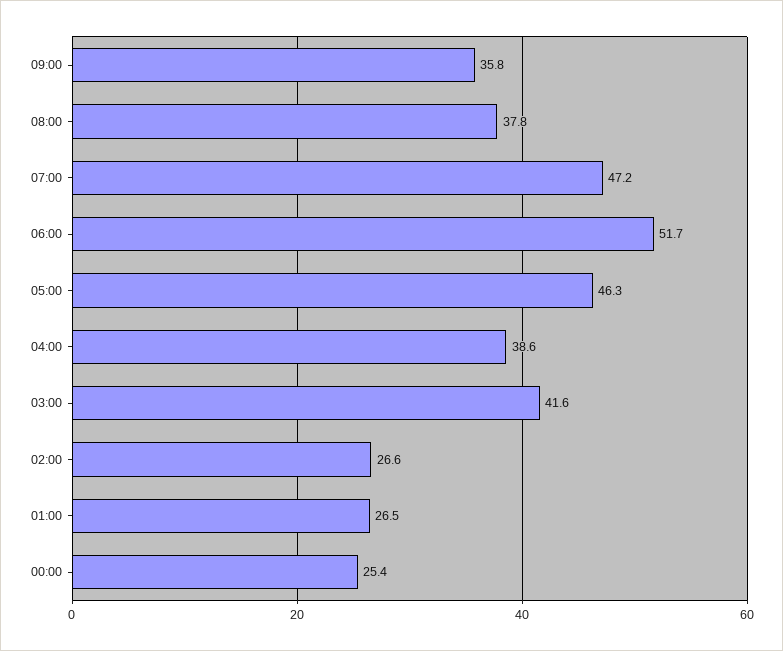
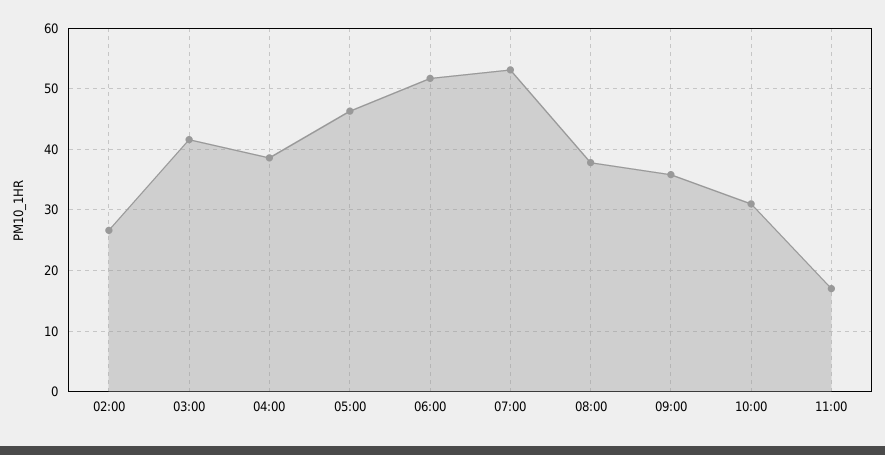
07:00: 47.2 -> 53
01:00: 26.5 -> none
00:00: 25.4 -> none
10:00: none -> 31
11:00: none -> 17

